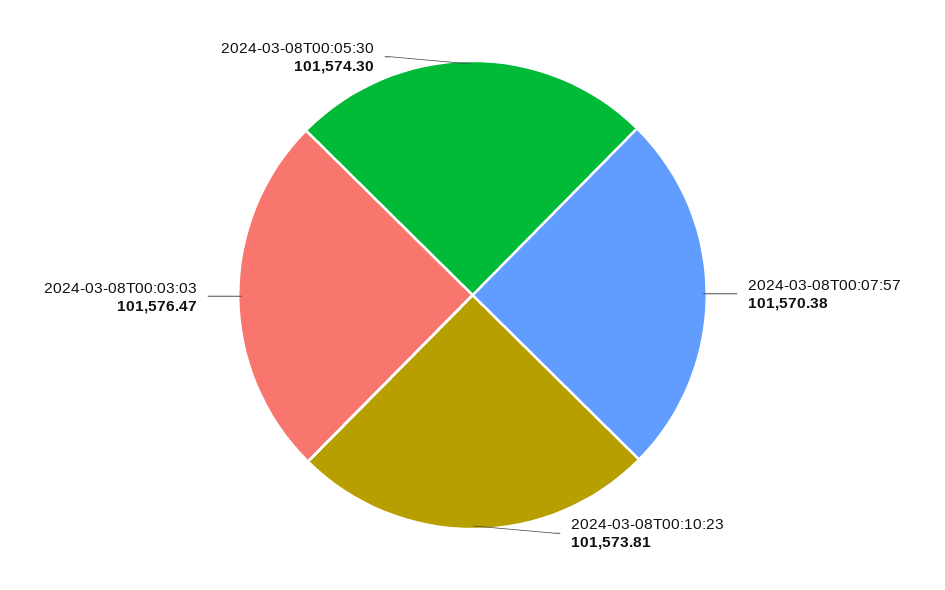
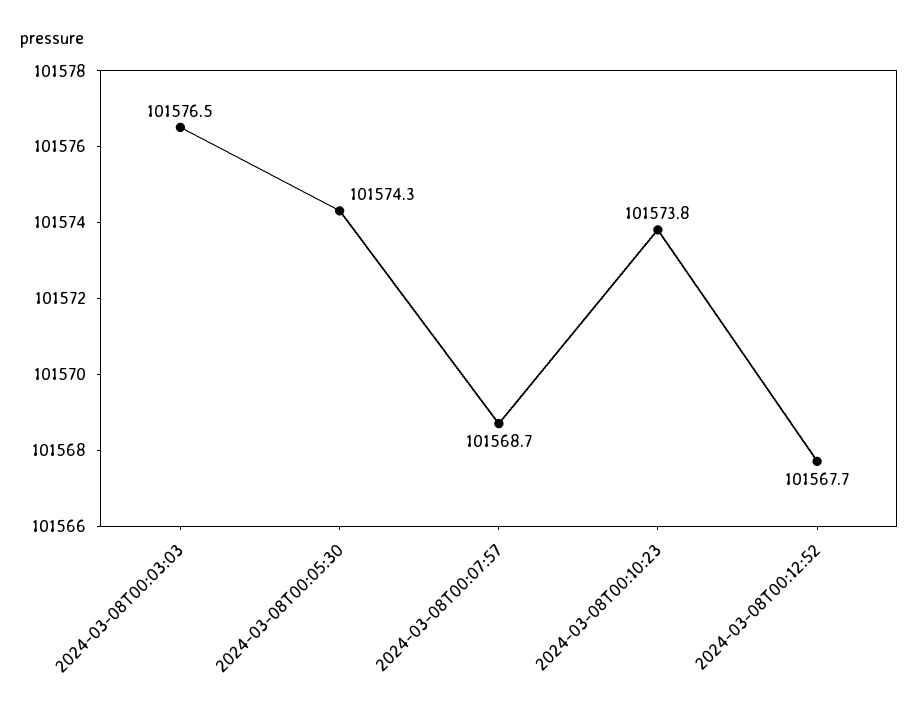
2024-03-08T00:07:57: 101570.38 -> 101568.7
2024-03-08T00:12:52: none -> 101567.7

